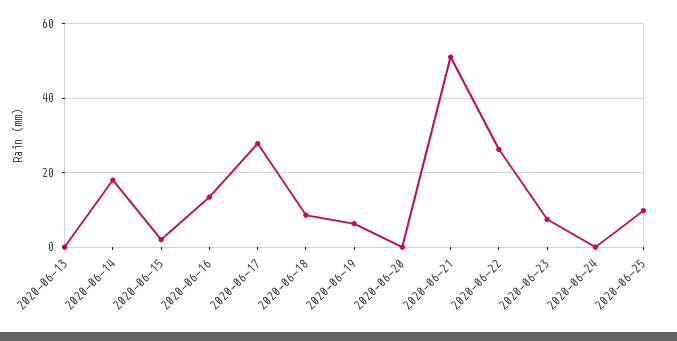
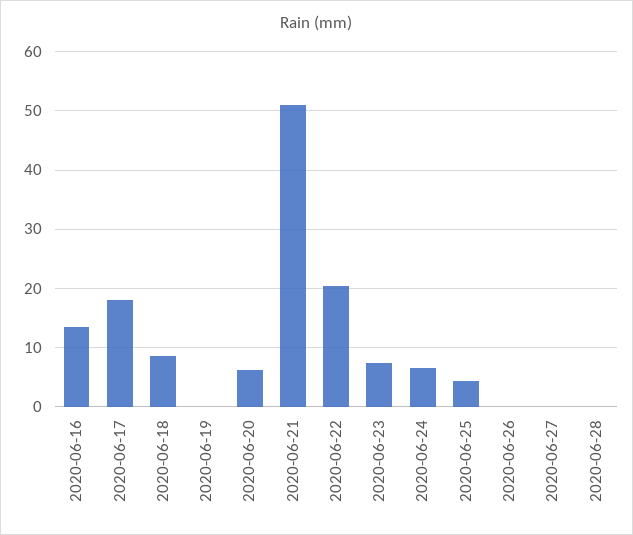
2020-06-13: 0 -> none
2020-06-14: 18 -> none
2020-06-15: 2 -> none
2020-06-17: 28 -> 18
2020-06-19: 6 -> 0
2020-06-20: 0 -> 6
2020-06-22: 26 -> 20
2020-06-24: 0 -> 6
2020-06-25: 10 -> 4
2020-06-26: none -> 0
2020-06-27: none -> 0
2020-06-28: none -> 0

